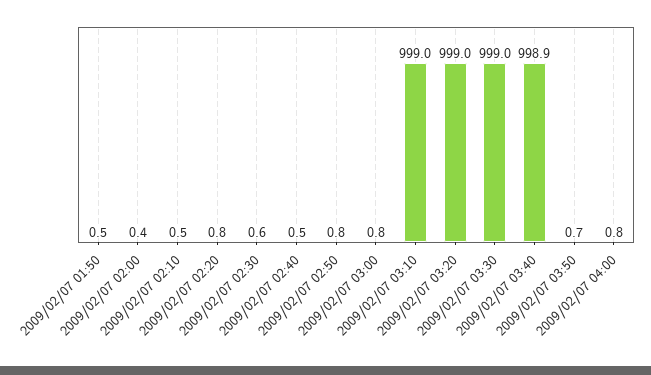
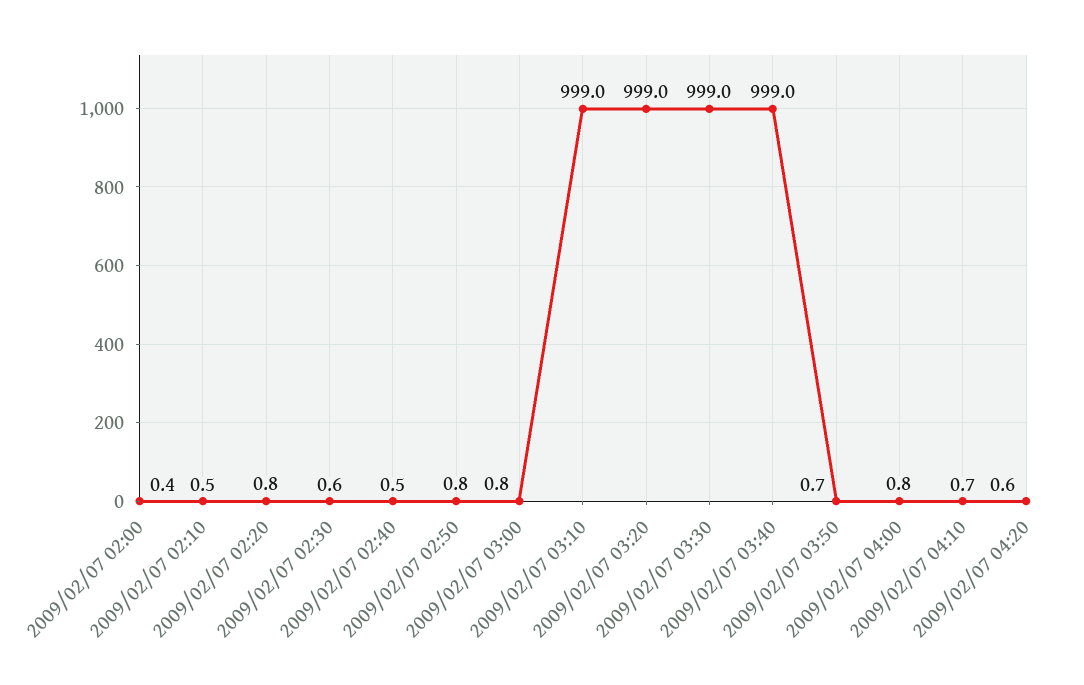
2009/02/07 01:50: 0.5 -> none
2009/02/07 03:40: 998.9 -> 999
2009/02/07 04:10: none -> 0.7
2009/02/07 04:20: none -> 0.6

